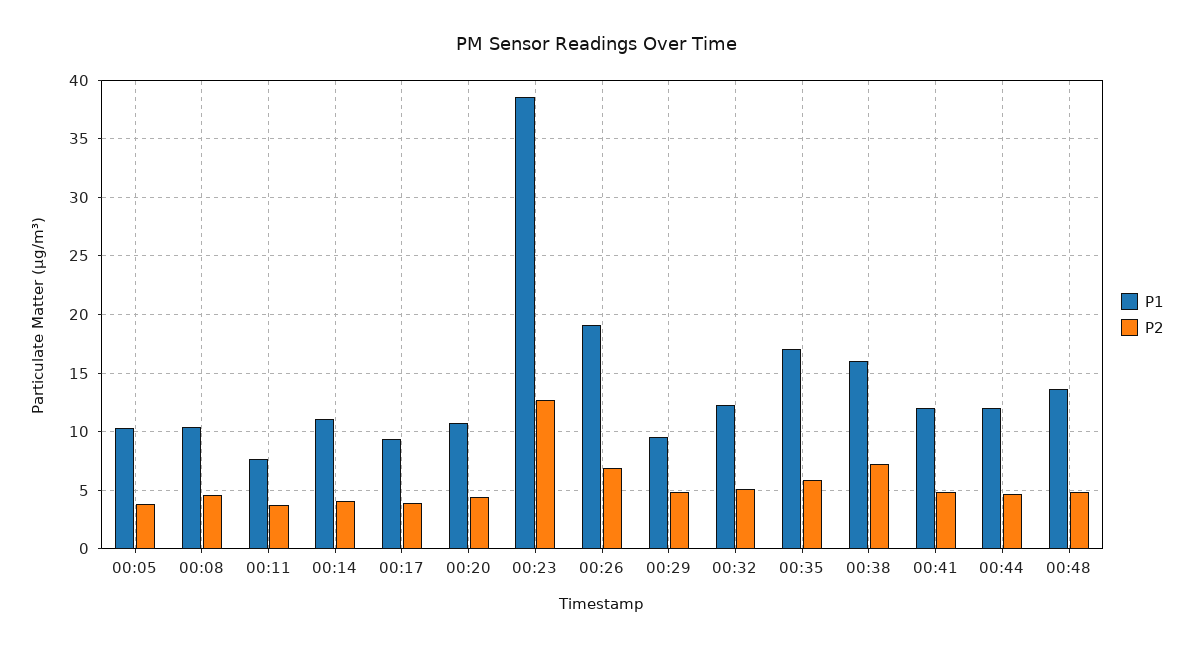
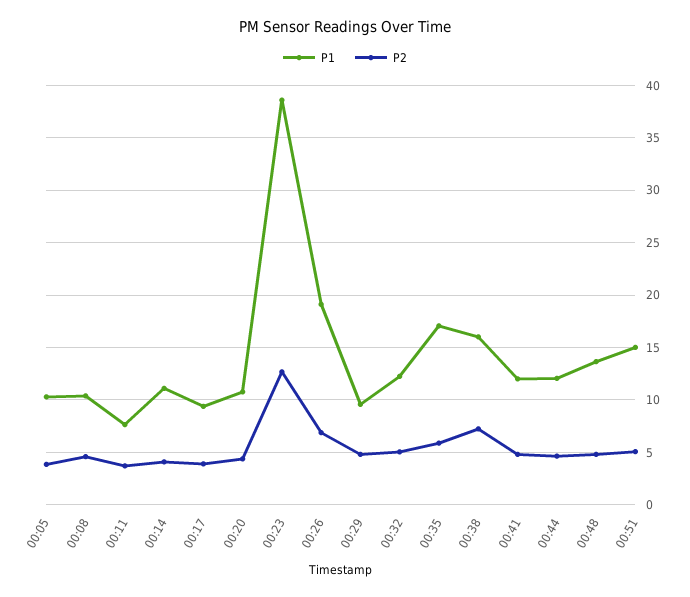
P1, 00:51: none -> 15
P2, 00:51: none -> 5

